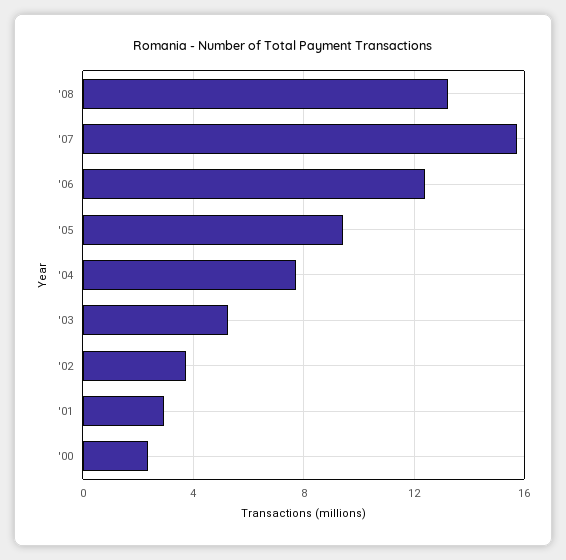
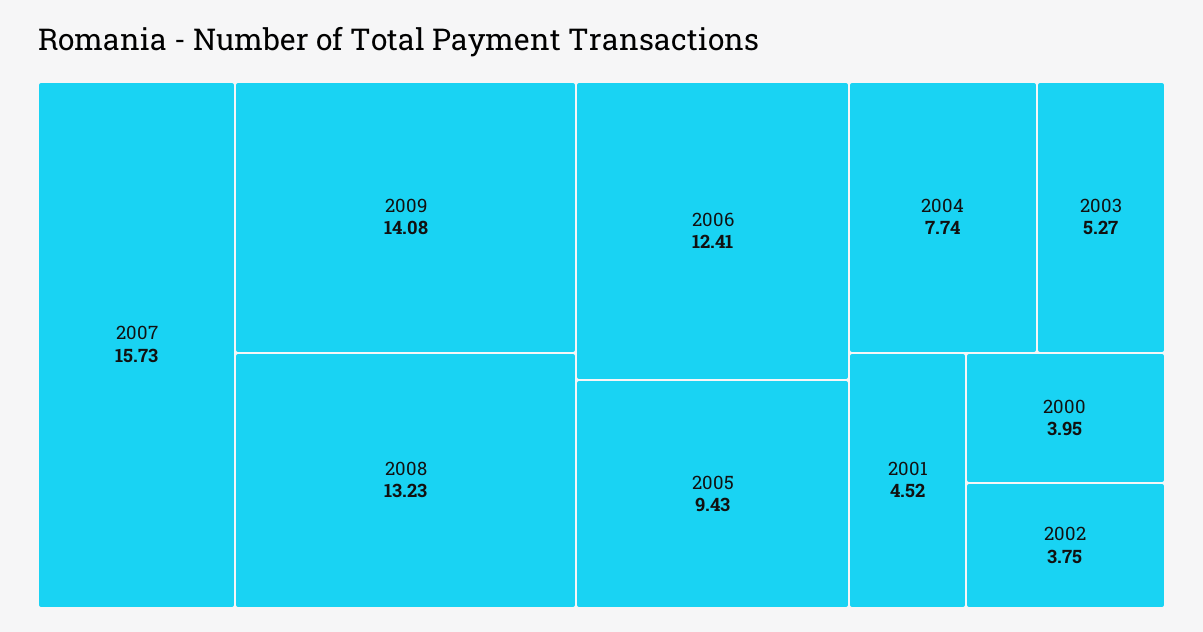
'01: 3 -> 4.52
'00: 2.5 -> 3.95
2009: none -> 14.08

